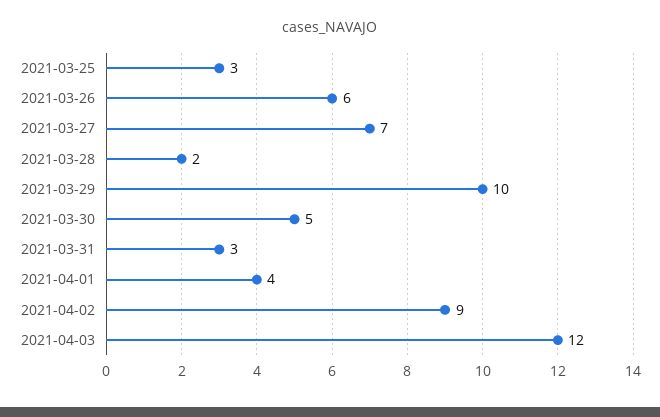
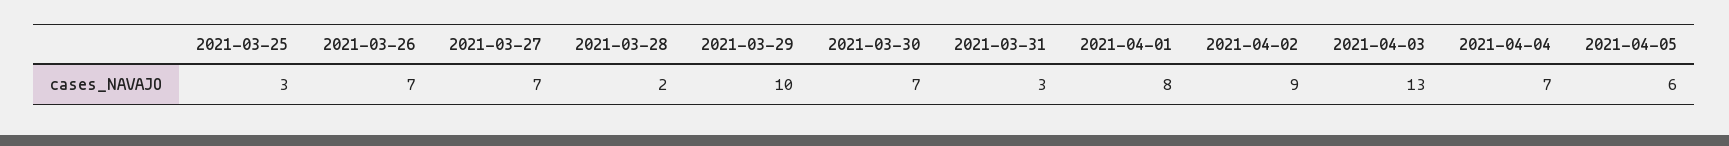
2021-03-26: 6 -> 7
2021-03-30: 5 -> 7
2021-04-01: 4 -> 8
2021-04-03: 12 -> 13
2021-04-04: none -> 7
2021-04-05: none -> 6

